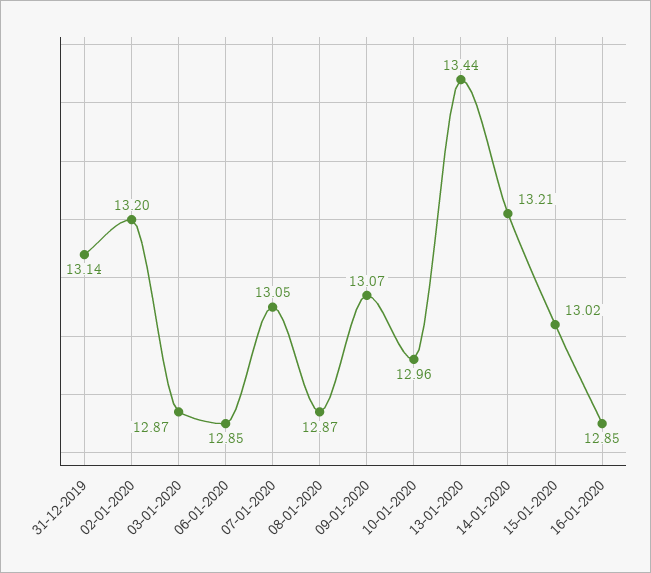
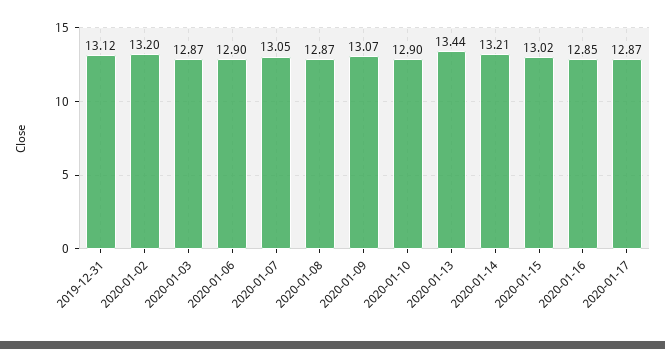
31-12-2019: 13.14 -> 13.12
06-01-2020: 12.85 -> 12.9
10-01-2020: 12.96 -> 12.9
2020-01-17: none -> 12.87

